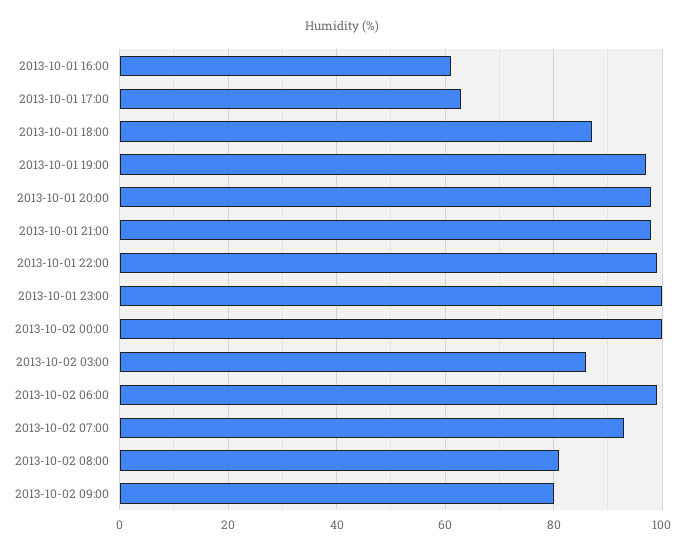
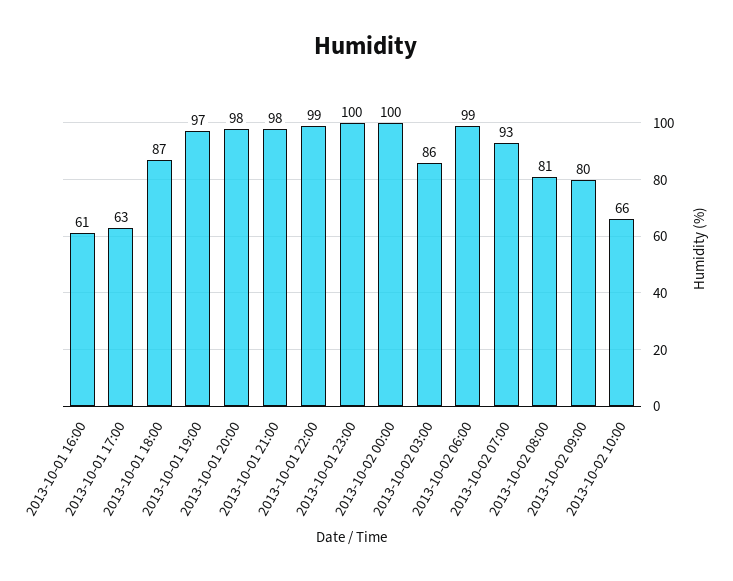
2013-10-02 10:00: none -> 66

